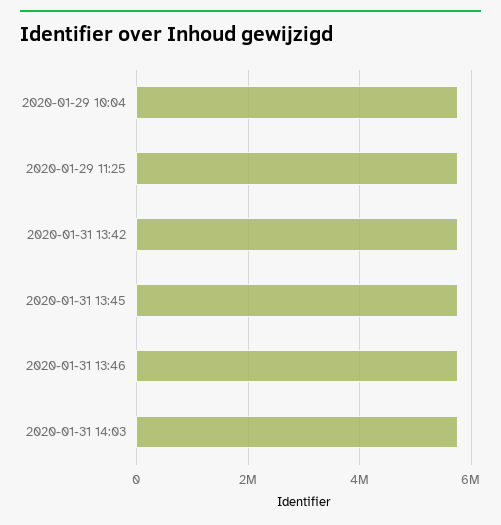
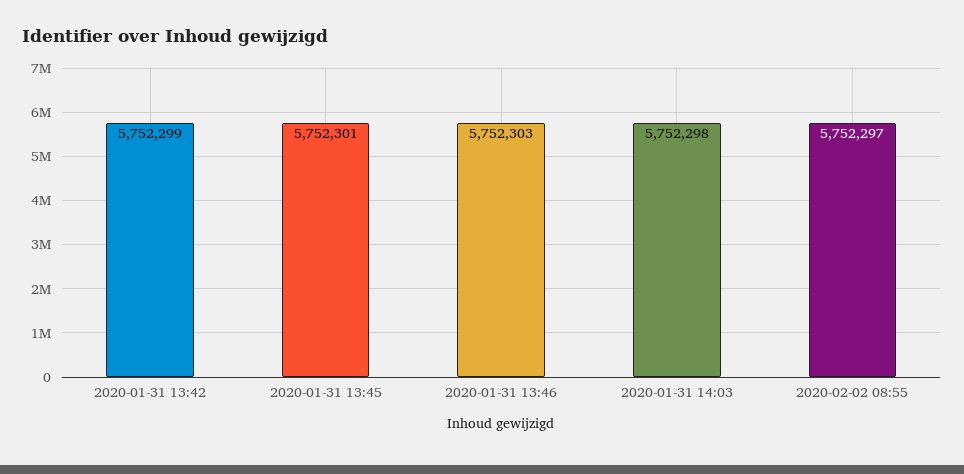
2020-01-29 10:04: 5800000 -> none
2020-01-29 11:25: 5800000 -> none
2020-02-02 08:55: none -> 5752297

